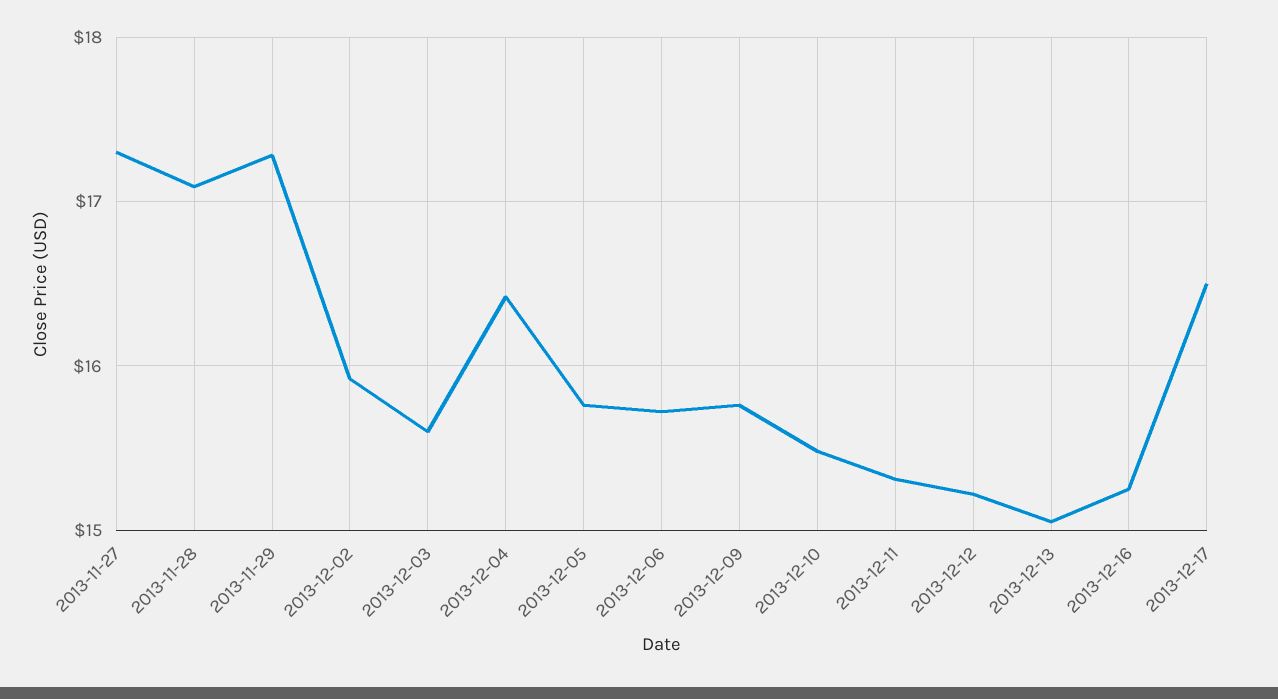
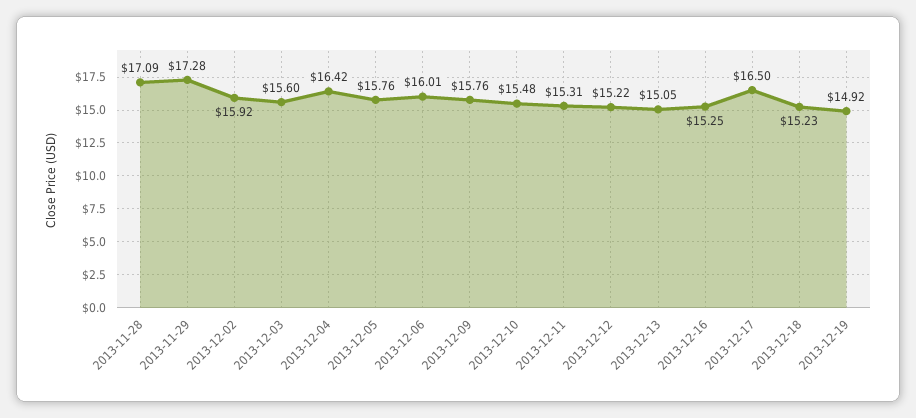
2013-11-27: 17.3 -> none
2013-12-06: 15.7 -> 16.01
2013-12-18: none -> 15.23
2013-12-19: none -> 14.92

